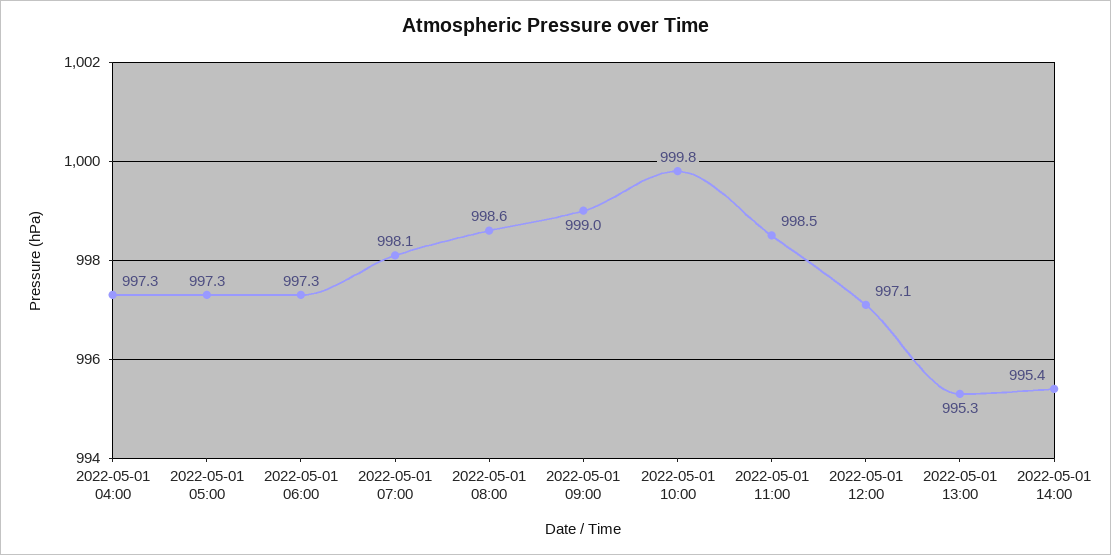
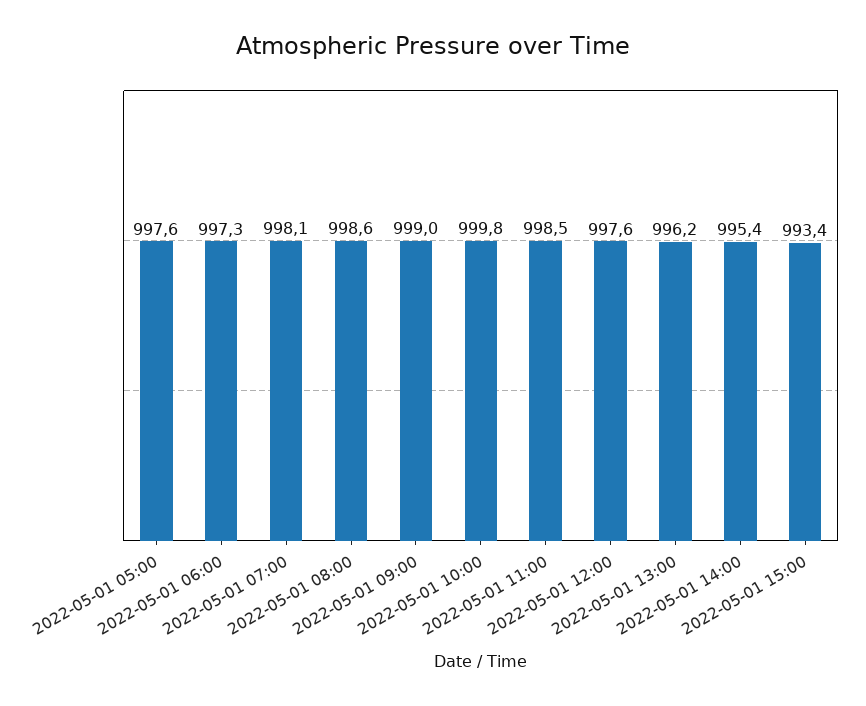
2022-05-01 04:00: 997.3 -> none
2022-05-01 05:00: 997.3 -> 997.6
2022-05-01 12:00: 997.1 -> 997.6
2022-05-01 13:00: 995.3 -> 996.2
2022-05-01 15:00: none -> 993.4

